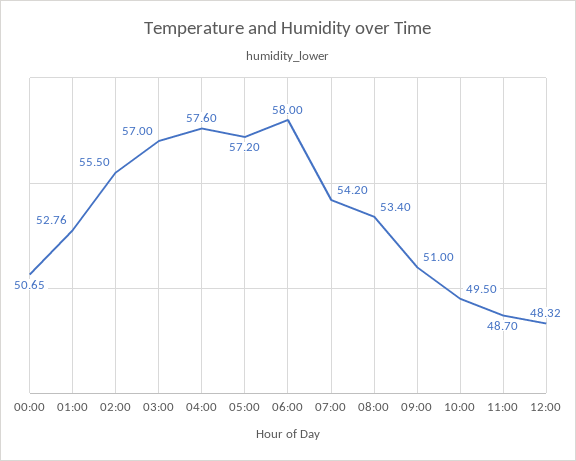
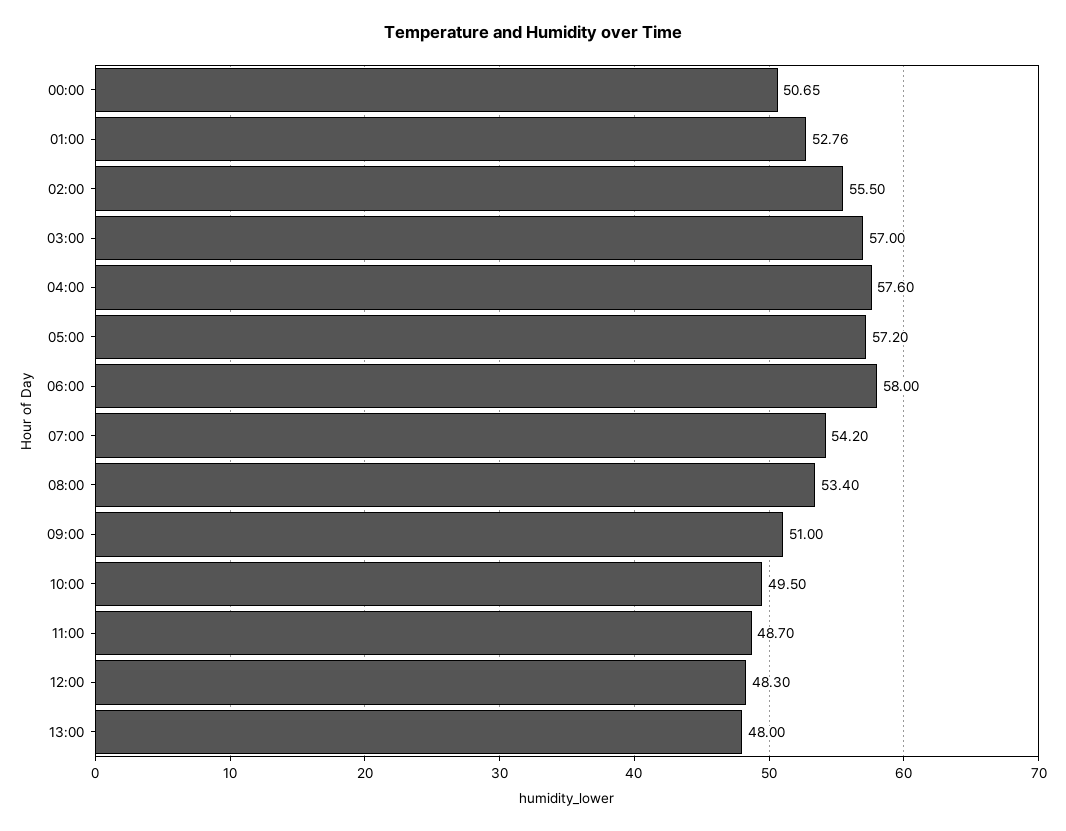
12:00: 48.32 -> 48.3
13:00: none -> 48

